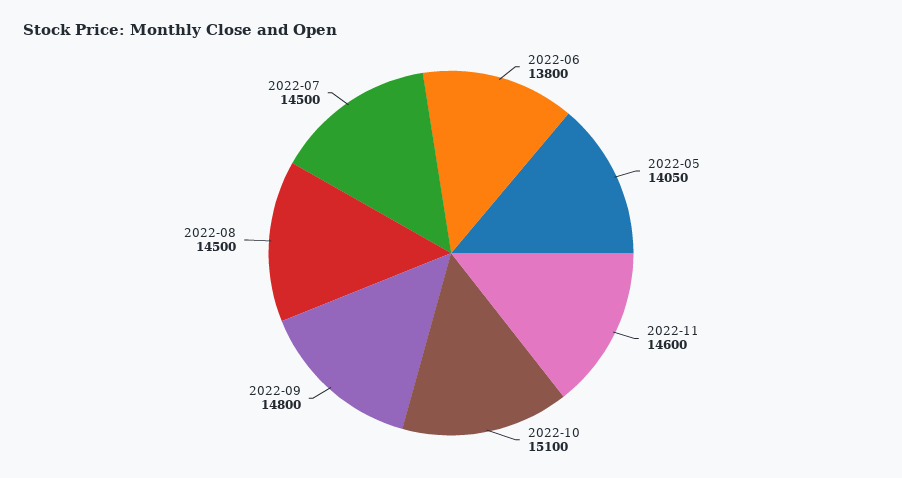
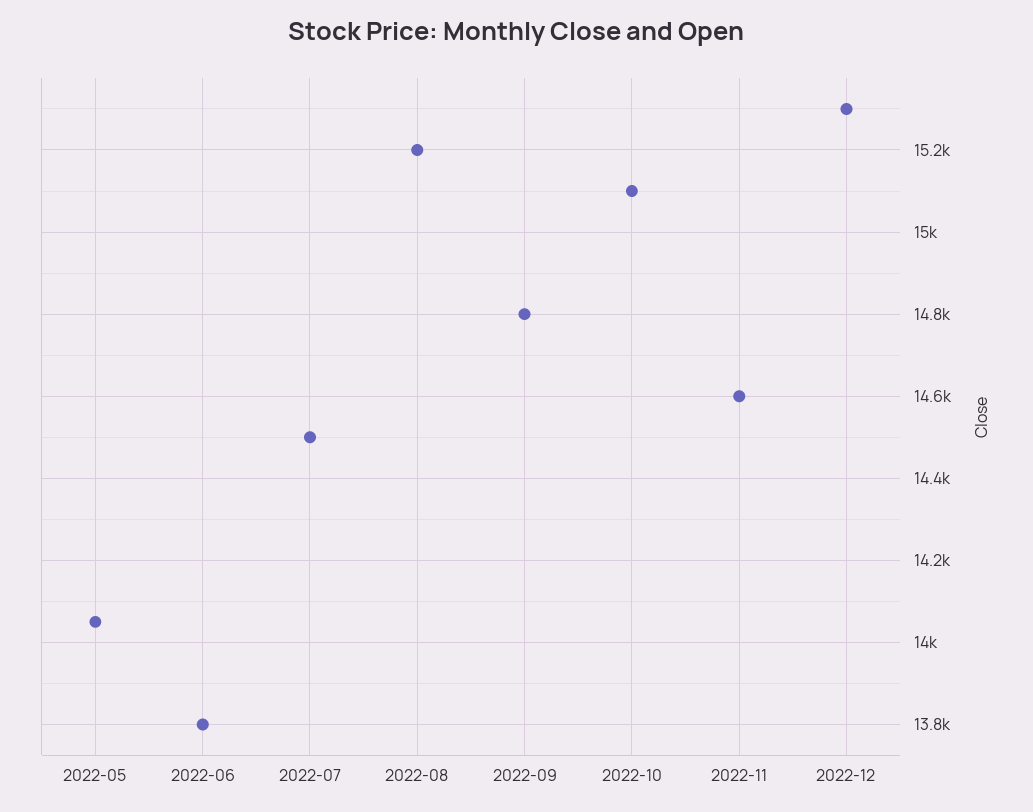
2022-08: 14500 -> 15200
2022-12: none -> 15300

